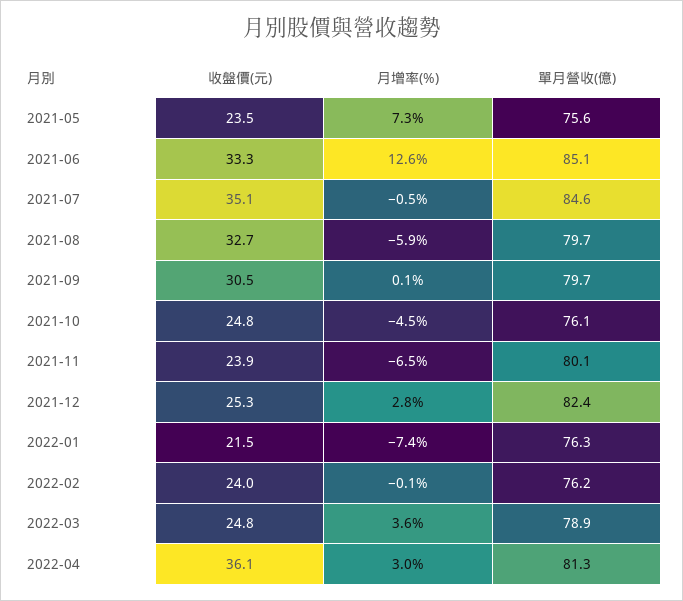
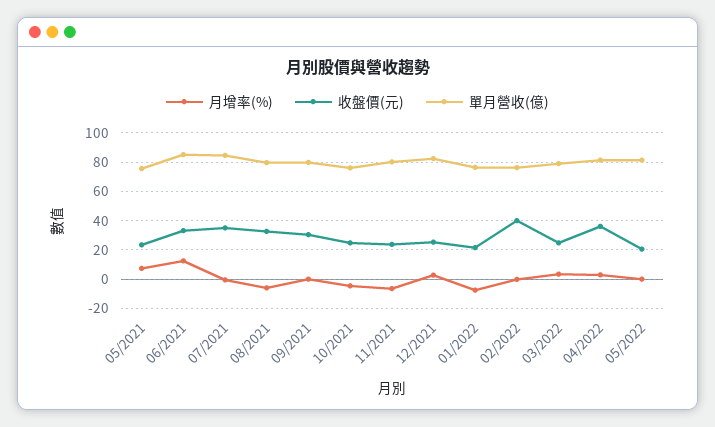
收盤價(元), 2022-02: 24 -> 40
月增率(%), 05/2022: none -> 0
收盤價(元), 05/2022: none -> 20
單月營收(億), 05/2022: none -> 80

